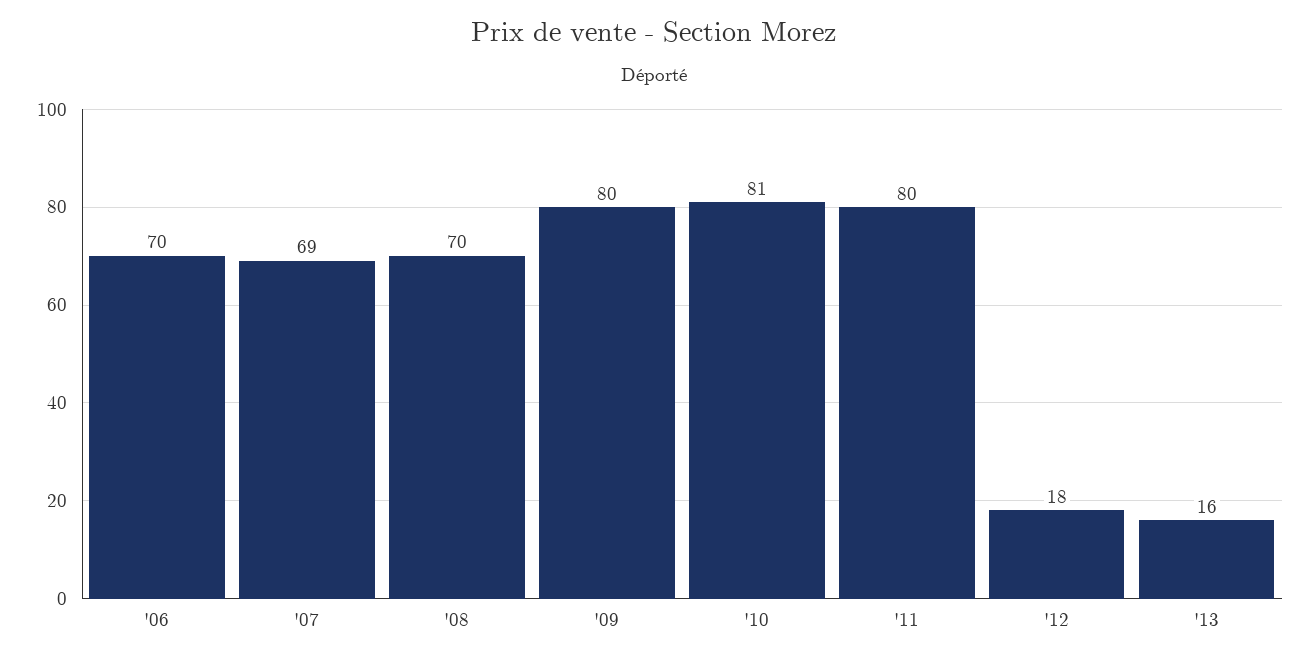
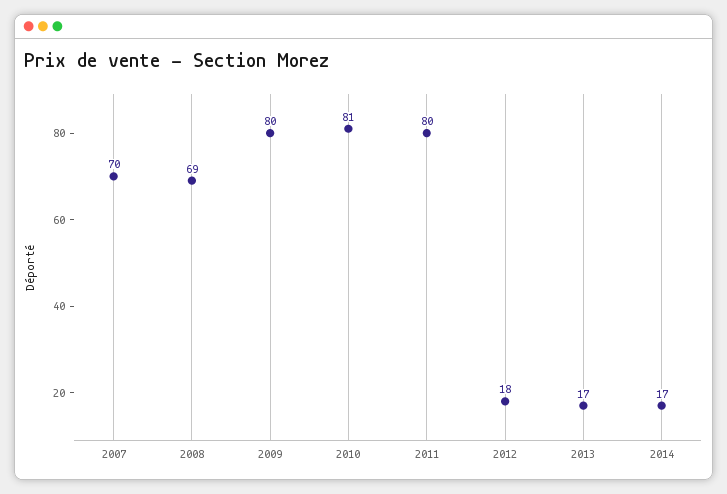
'06: 70 -> none
'07: 69 -> 70
'08: 70 -> 69
'13: 16 -> 17
2014: none -> 17

